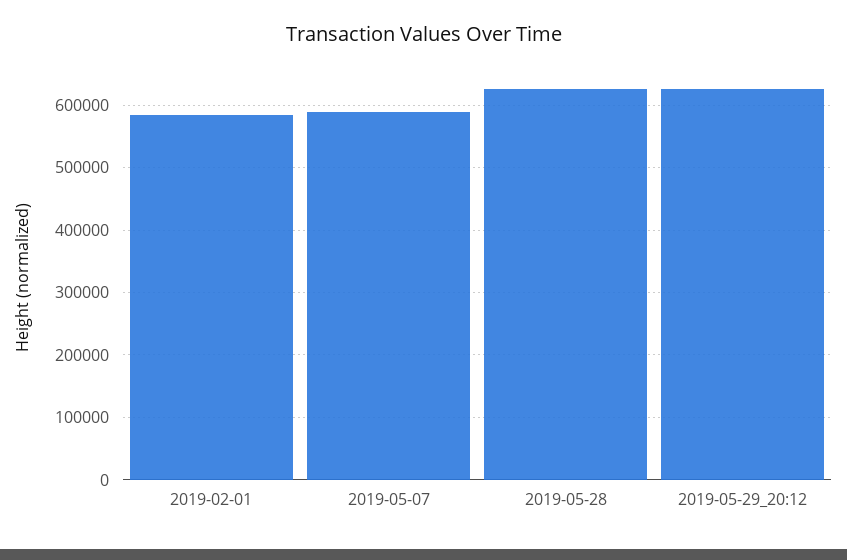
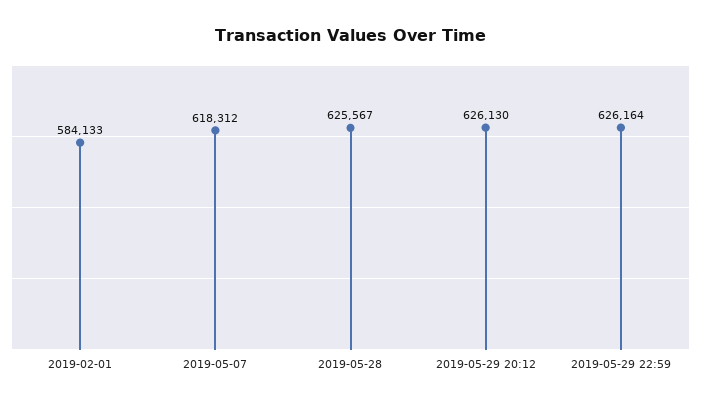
2019-05-07: 590000 -> 618312
2019-05-29 22:59: none -> 626164

